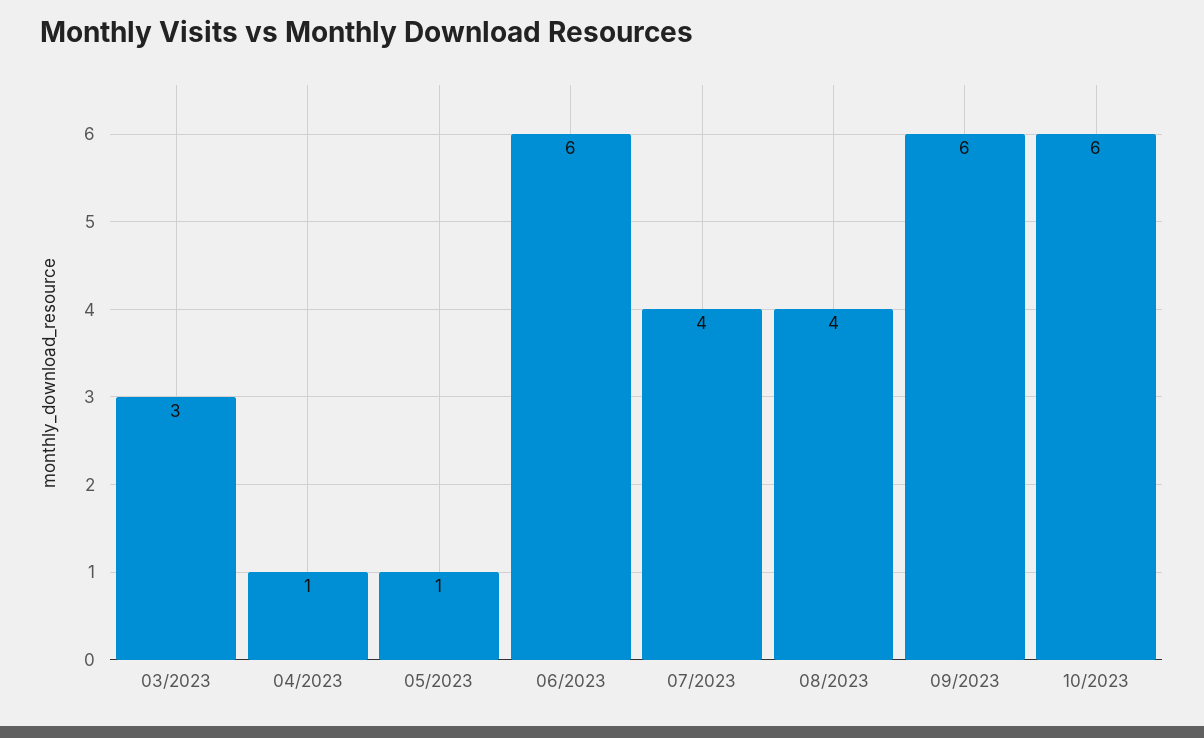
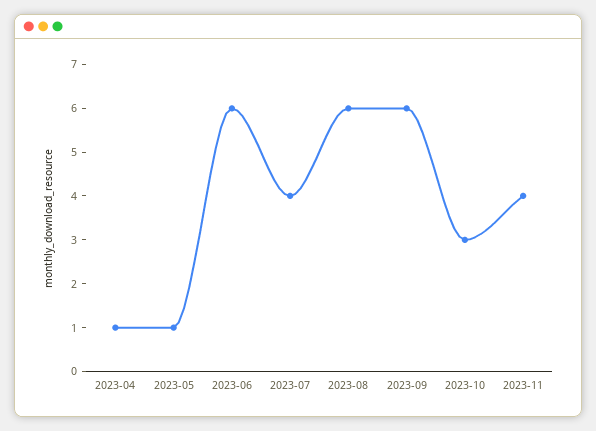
03/2023: 3 -> none
08/2023: 4 -> 6
10/2023: 6 -> 3
2023-11: none -> 4

